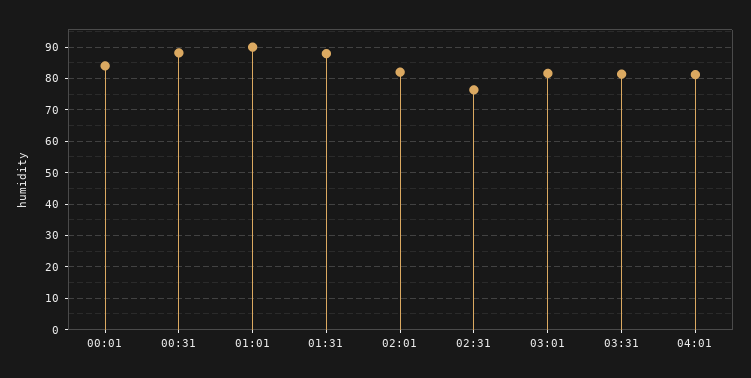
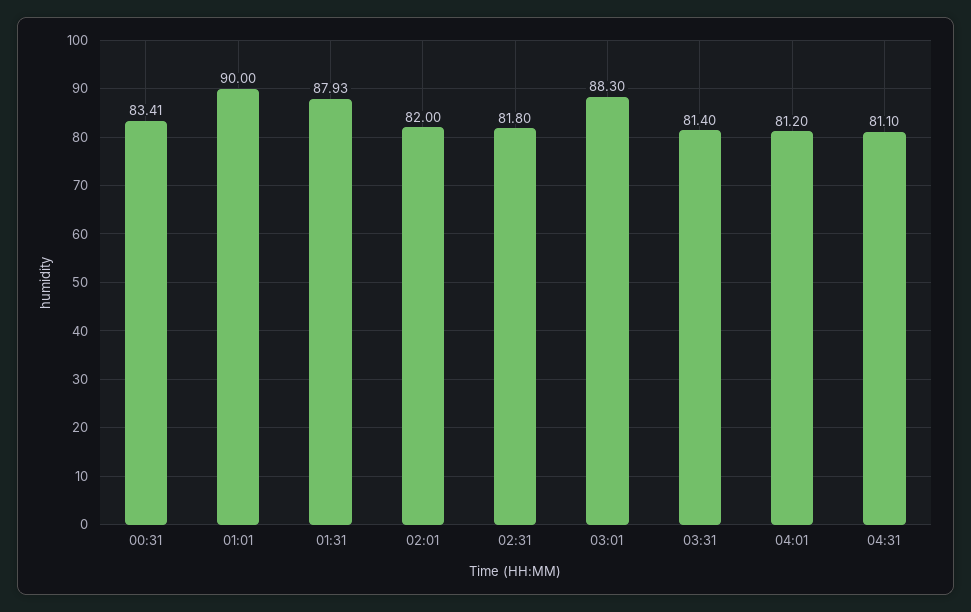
00:01: 84 -> none
00:31: 88 -> 83.41
02:31: 76 -> 81.8
03:01: 82 -> 88.3
04:31: none -> 81.1

